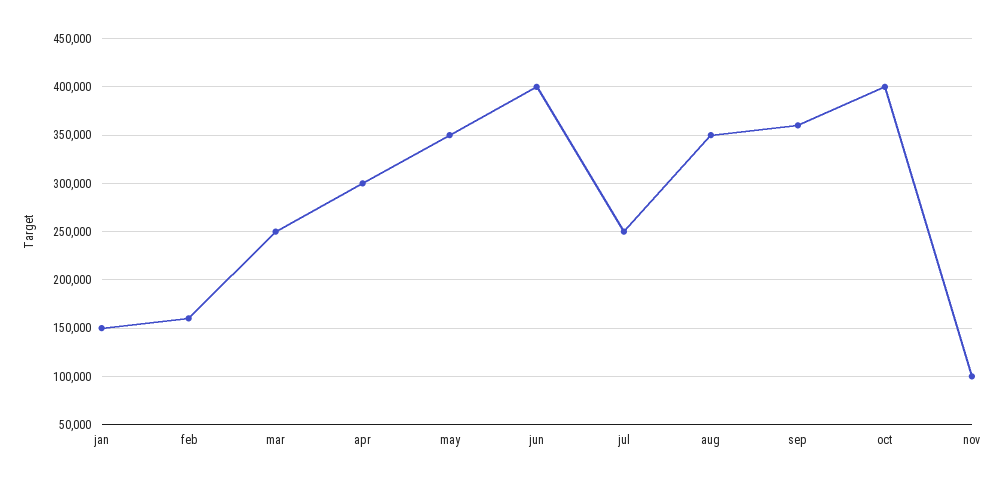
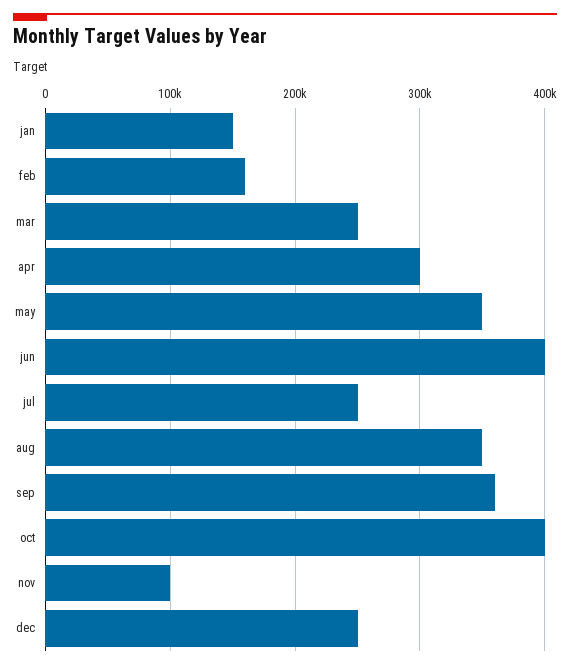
dec: none -> 250000

